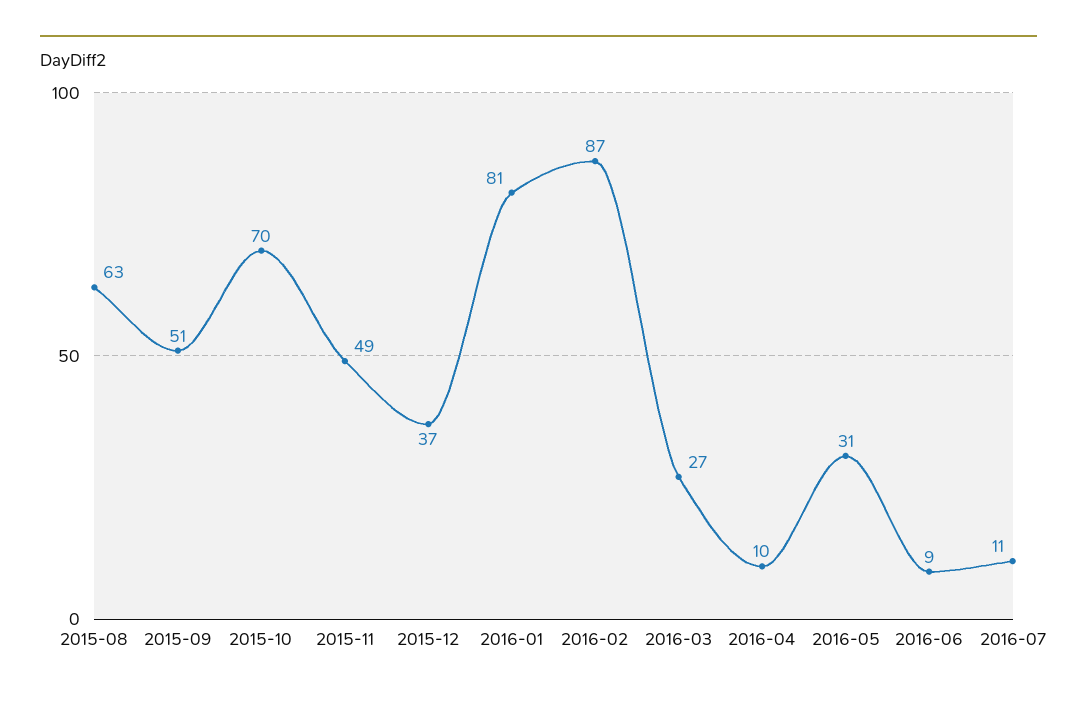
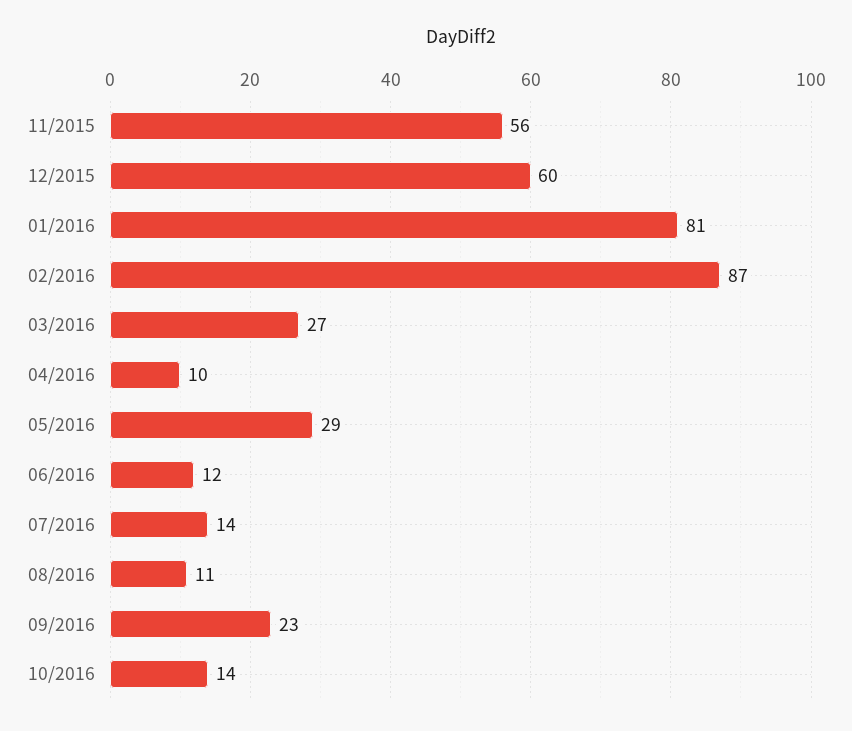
2015-08: 63 -> none
2015-09: 51 -> none
2015-10: 70 -> none
2015-11: 49 -> 56
2015-12: 37 -> 60
2016-05: 31 -> 29
2016-06: 9 -> 12
2016-07: 11 -> 14
08/2016: none -> 11
09/2016: none -> 23
10/2016: none -> 14

